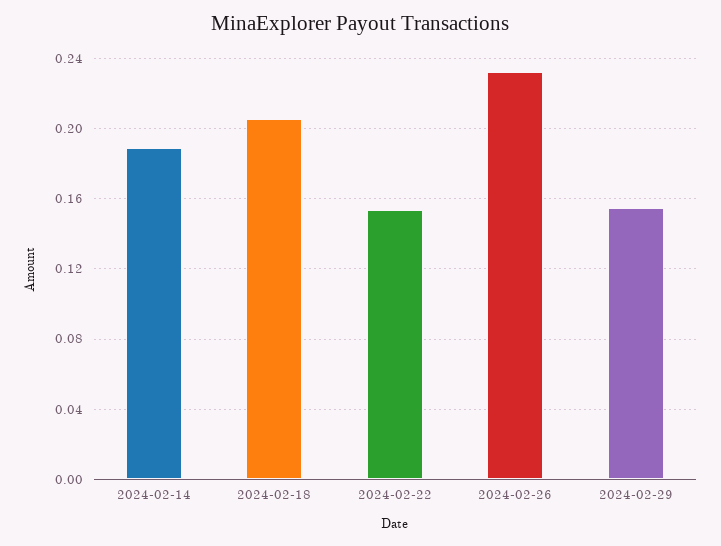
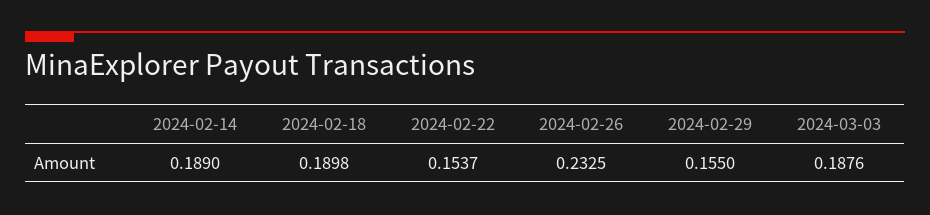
2024-02-18: 0.205 -> 0.1898
2024-03-03: none -> 0.1876

